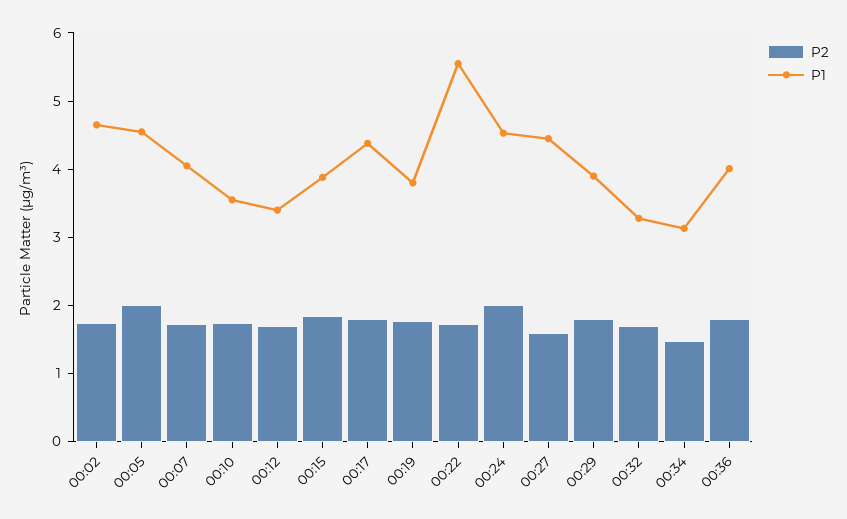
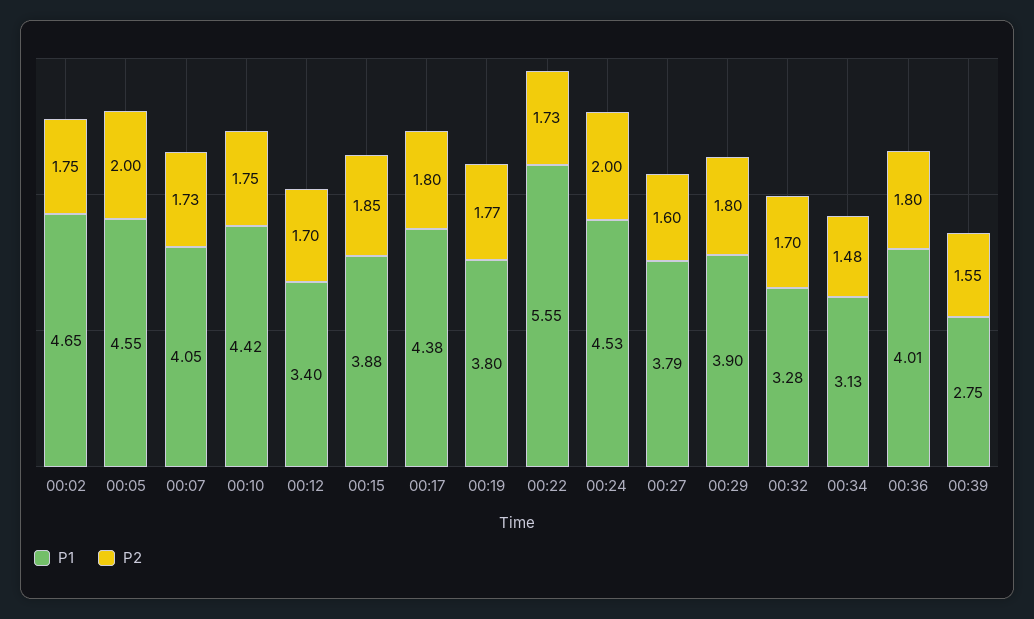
P1, 00:10: 3.6 -> 4.42
P1, 00:27: 4.4 -> 3.79
P1, 00:39: none -> 2.75
P2, 00:39: none -> 1.55

